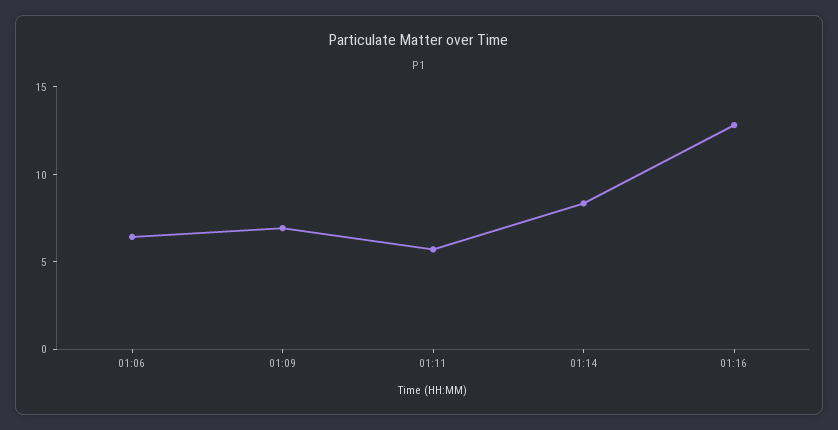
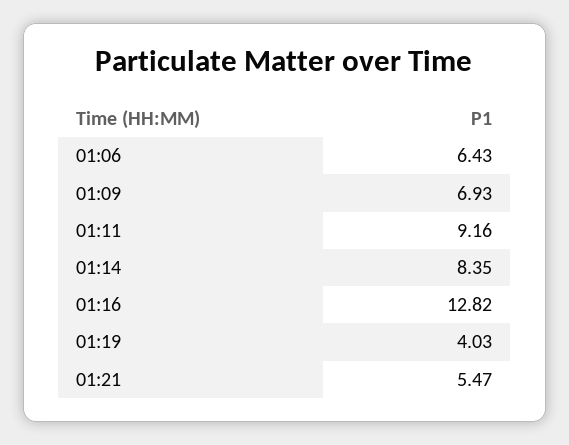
01:11: 6 -> 9.16
01:19: none -> 4.03
01:21: none -> 5.47

